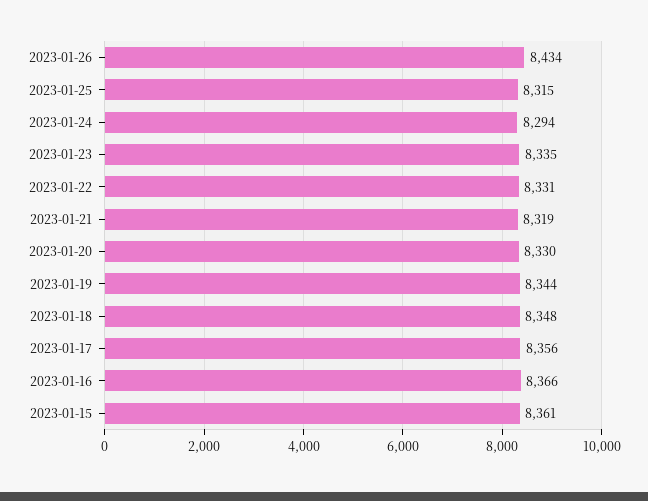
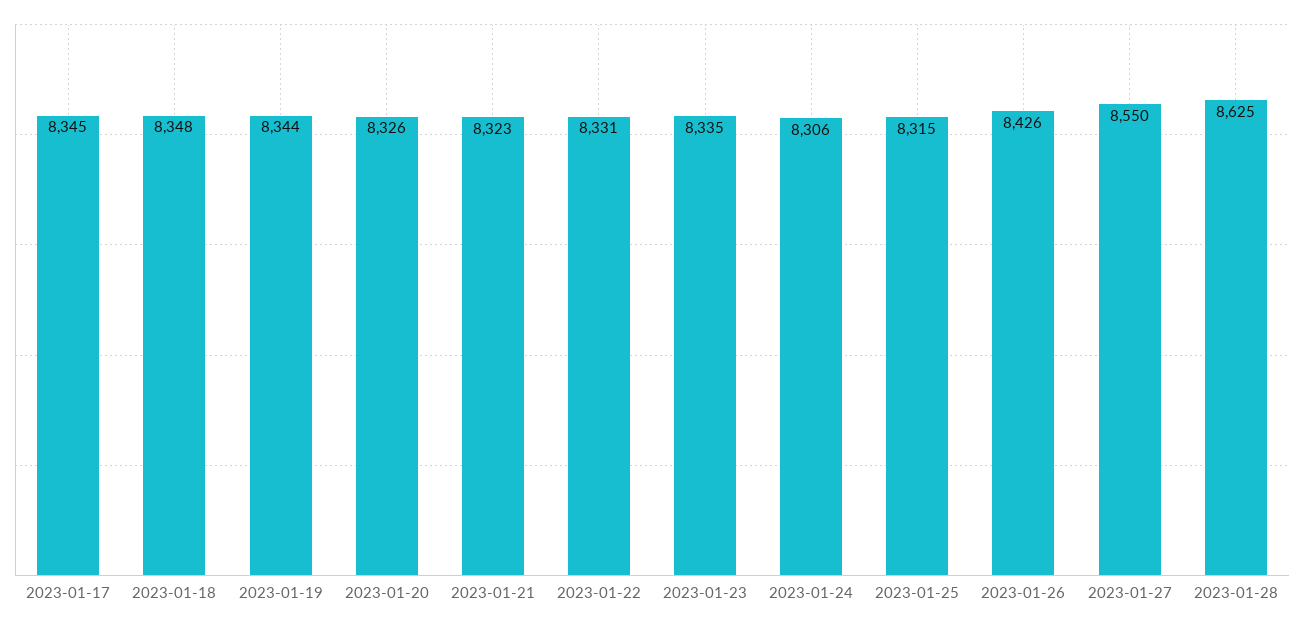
2023-01-26: 8434 -> 8426
2023-01-24: 8294 -> 8306
2023-01-21: 8319 -> 8323
2023-01-20: 8330 -> 8326
2023-01-17: 8356 -> 8345
2023-01-16: 8366 -> none
2023-01-15: 8361 -> none
2023-01-27: none -> 8550
2023-01-28: none -> 8625

